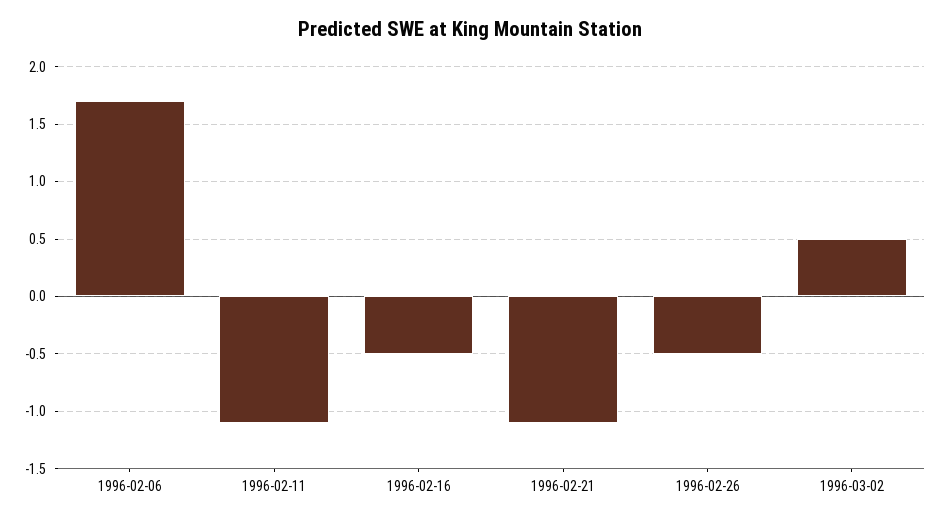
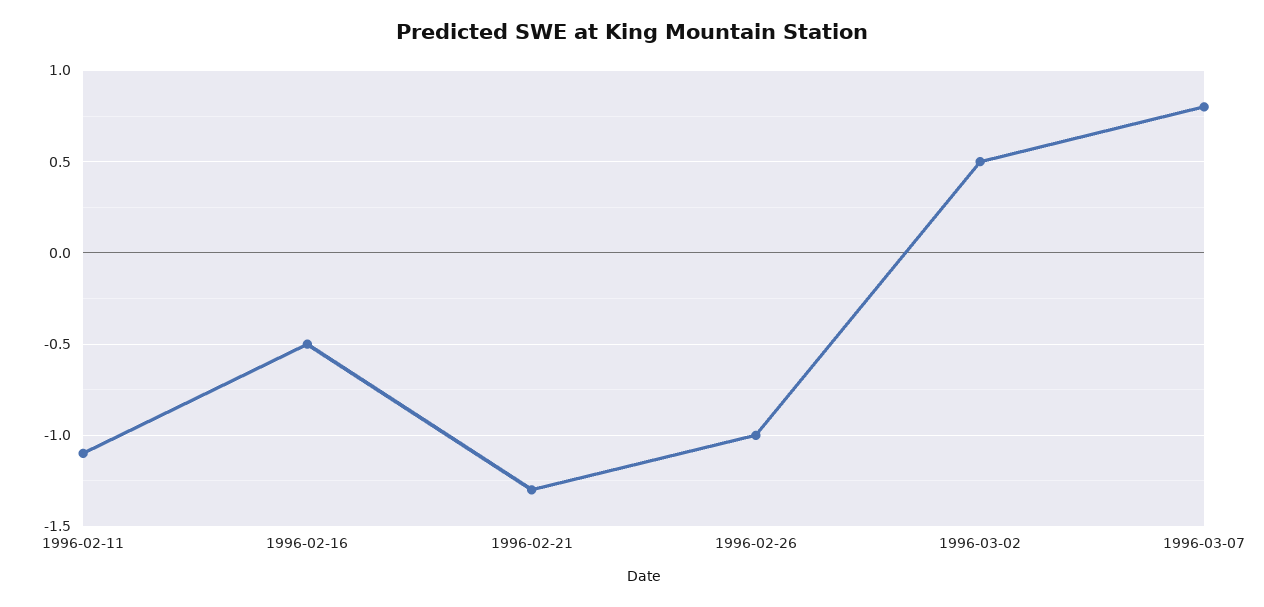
1996-02-06: 1.7 -> none
1996-02-21: -1.1 -> -1.3
1996-02-26: -0.5 -> -1
1996-03-07: none -> 0.8

